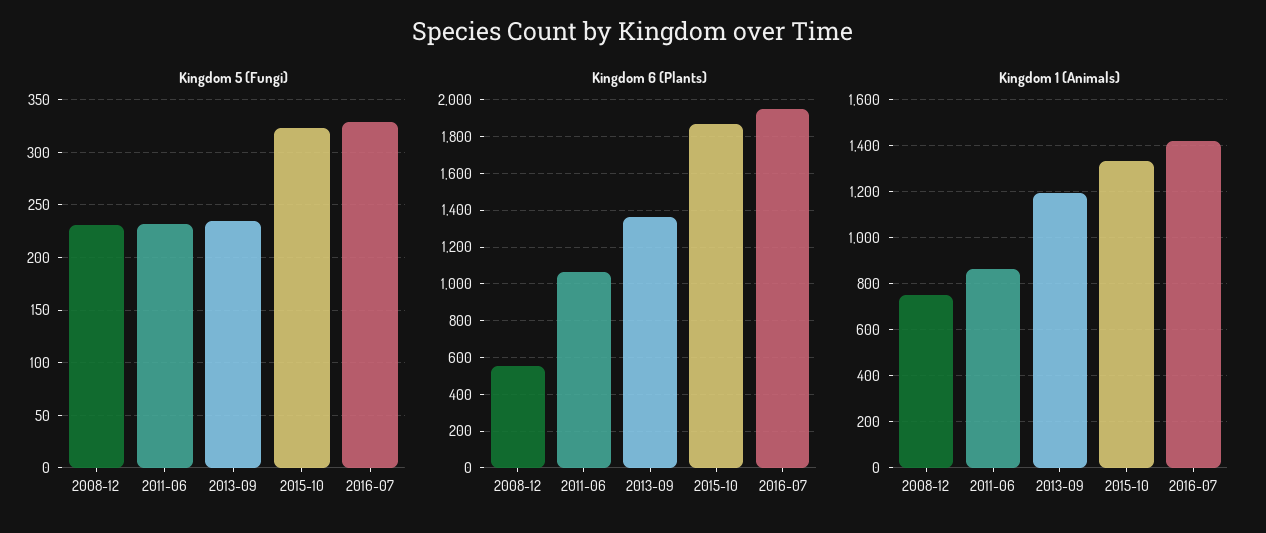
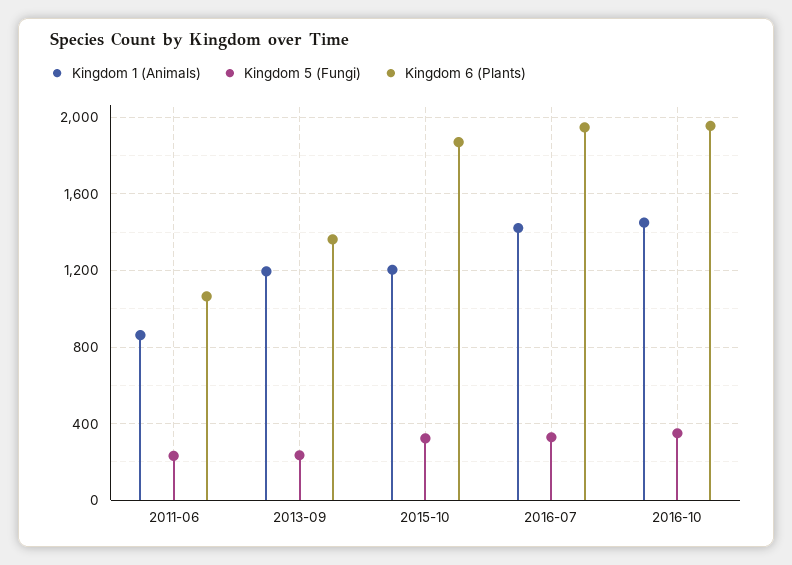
Kingdom 5 (Fungi), 2008-12: 230 -> none
Kingdom 6 (Plants), 2008-12: 550 -> none
Kingdom 1 (Animals), 2008-12: 750 -> none
Kingdom 1 (Animals), 2015-10: 1350 -> 1200
Kingdom 1 (Animals), 2016-10: none -> 1450
Kingdom 5 (Fungi), 2016-10: none -> 350
Kingdom 6 (Plants), 2016-10: none -> 1950

